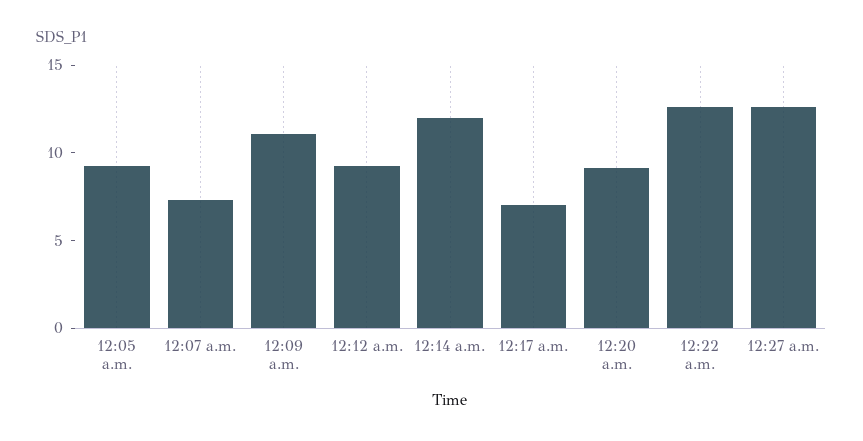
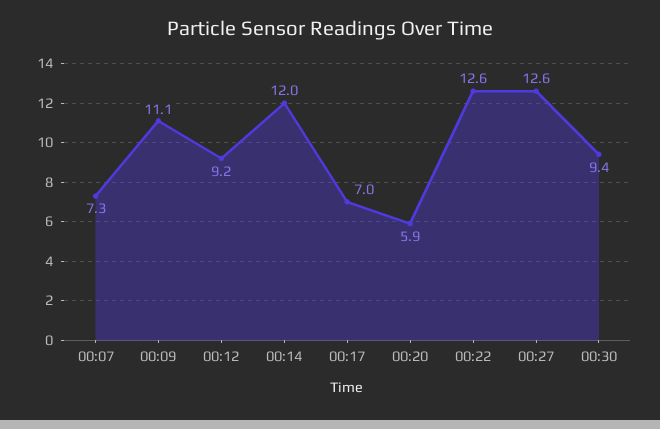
12:05 a.m.: 9 -> none
12:20 a.m.: 9 -> 5.9
00:30: none -> 9.4

